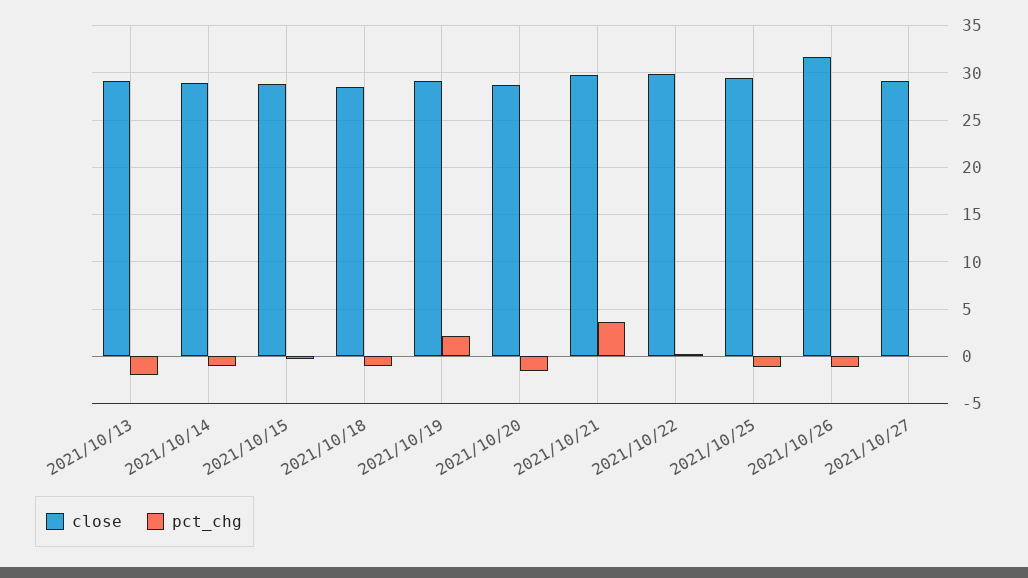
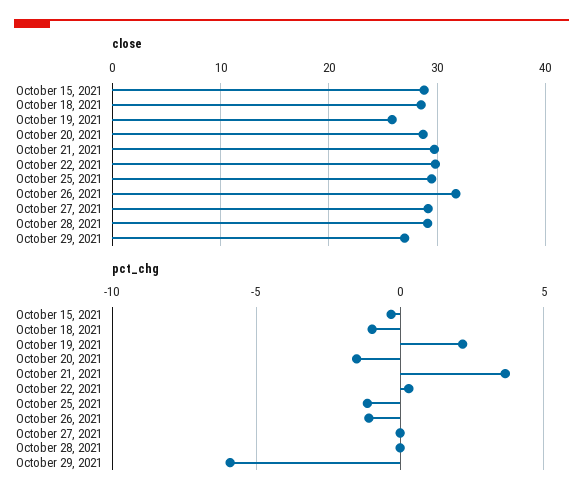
close, 2021/10/13: 29 -> none
pct_chg, 2021/10/13: -2 -> none
close, 2021/10/14: 29 -> none
pct_chg, 2021/10/14: -1 -> none
close, 2021/10/19: 29 -> 26
close, October 28, 2021: none -> 29
close, October 29, 2021: none -> 27
pct_chg, October 28, 2021: none -> 0
pct_chg, October 29, 2021: none -> -6

